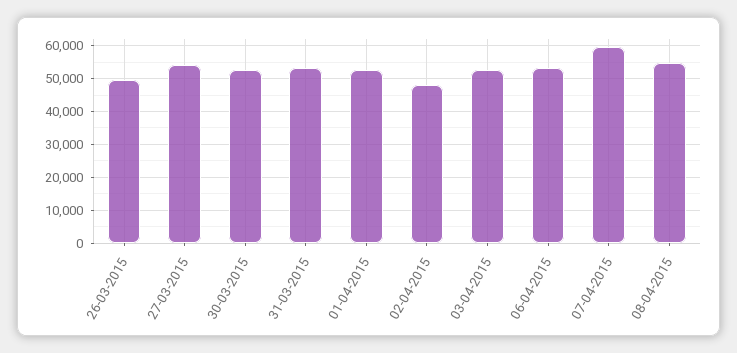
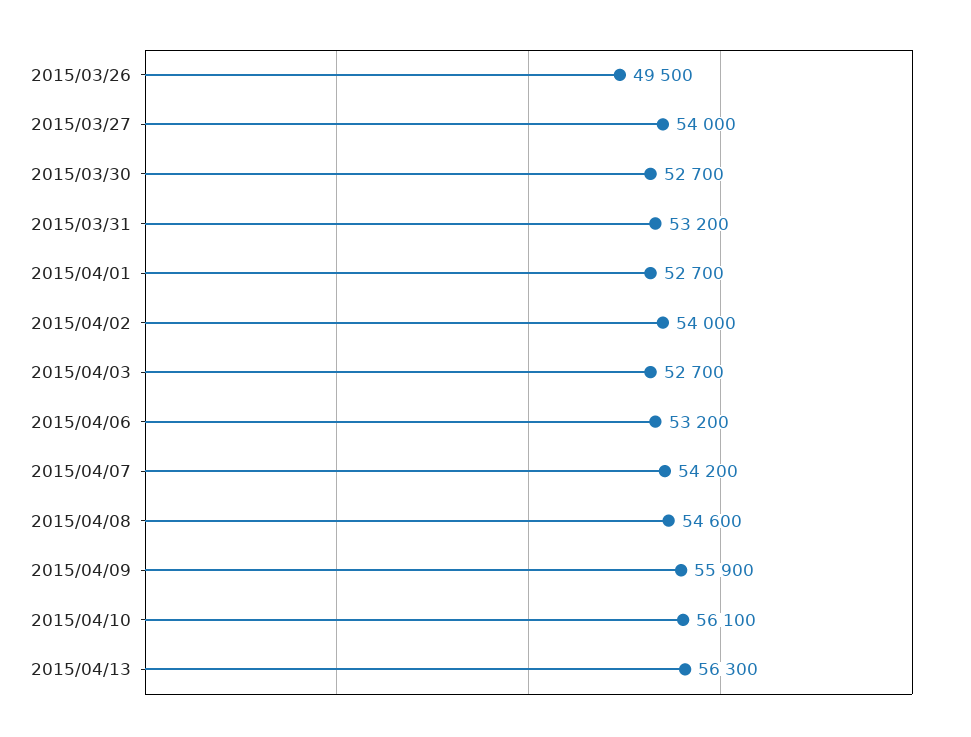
02-04-2015: 48000 -> 54000
07-04-2015: 60000 -> 54200
2015/04/09: none -> 55900
2015/04/10: none -> 56100
2015/04/13: none -> 56300

